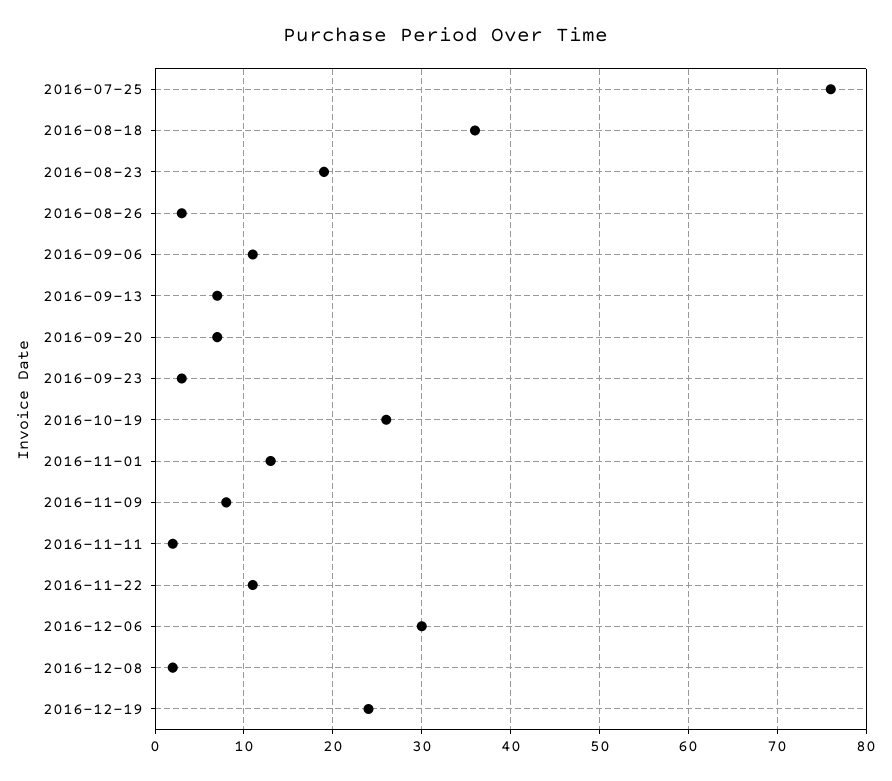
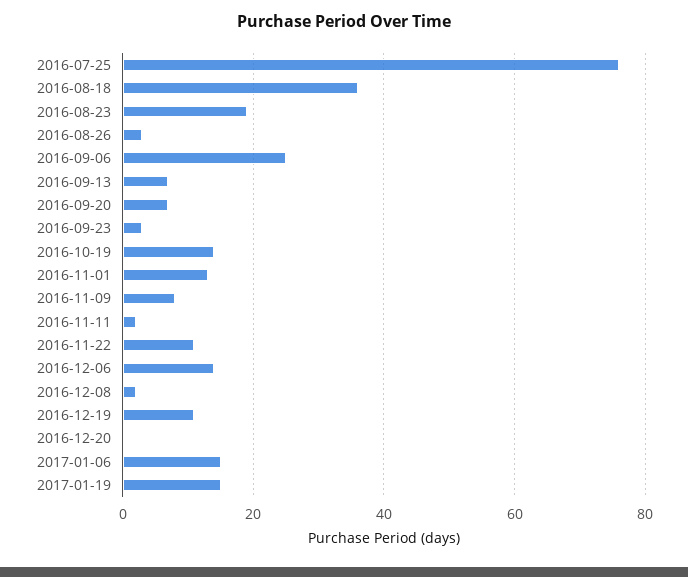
2016-09-06: 11 -> 25
2016-10-19: 26 -> 15
2016-12-06: 30 -> 15
2016-12-19: 24 -> 10
2016-12-20: none -> 0
2017-01-06: none -> 15
2017-01-19: none -> 15

